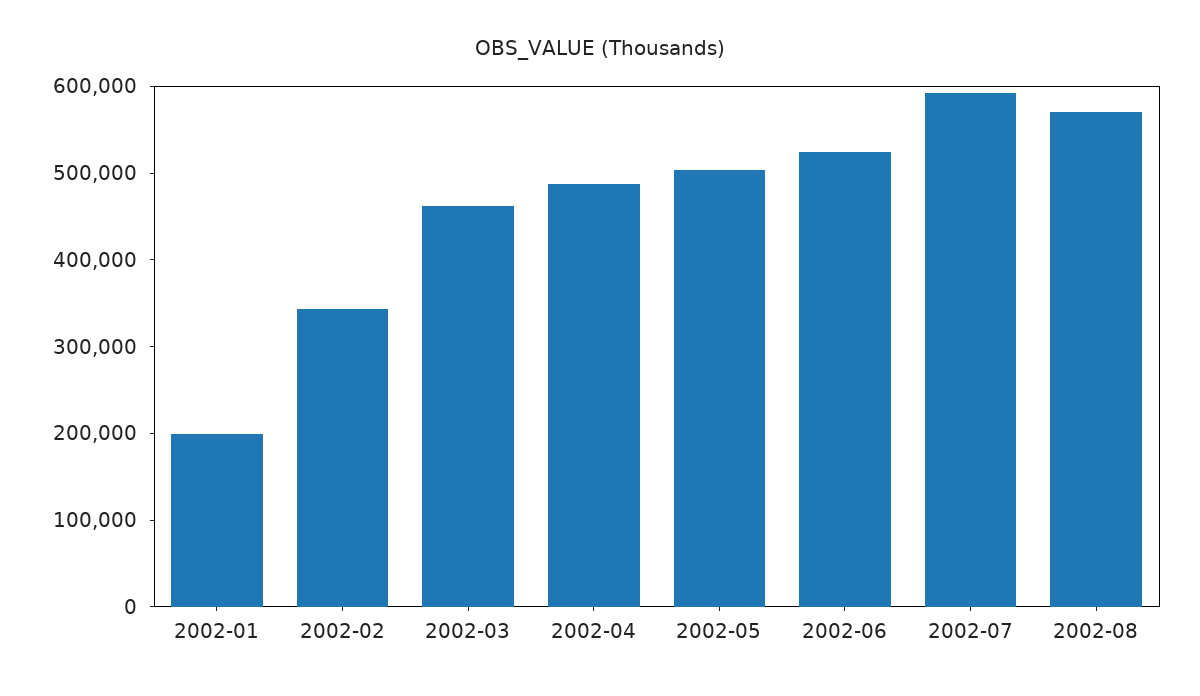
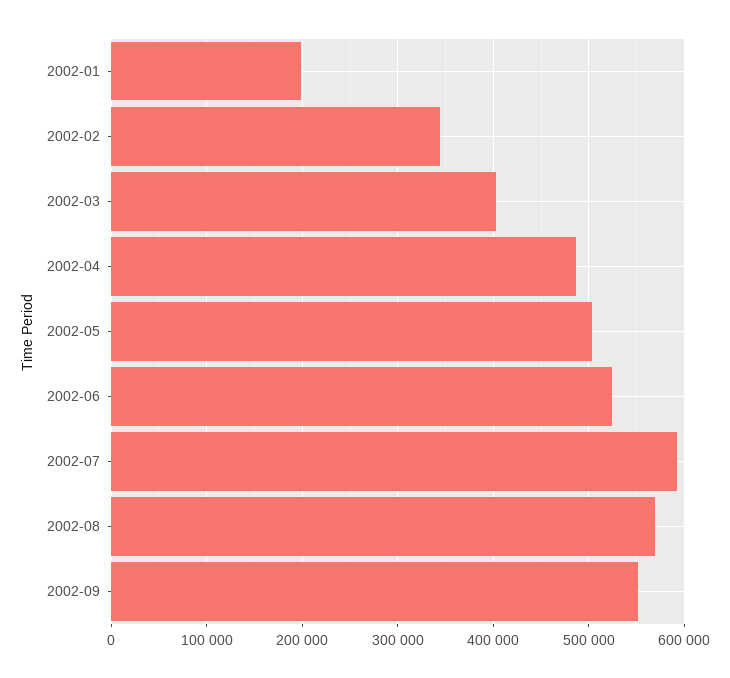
2002-03: 460000 -> 400000
2002-09: none -> 550000

